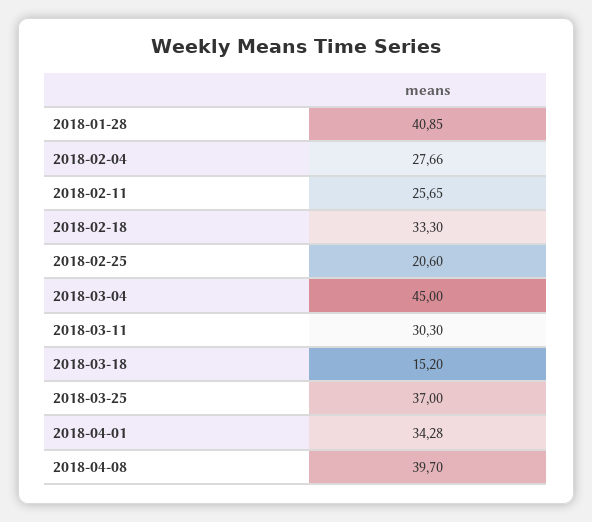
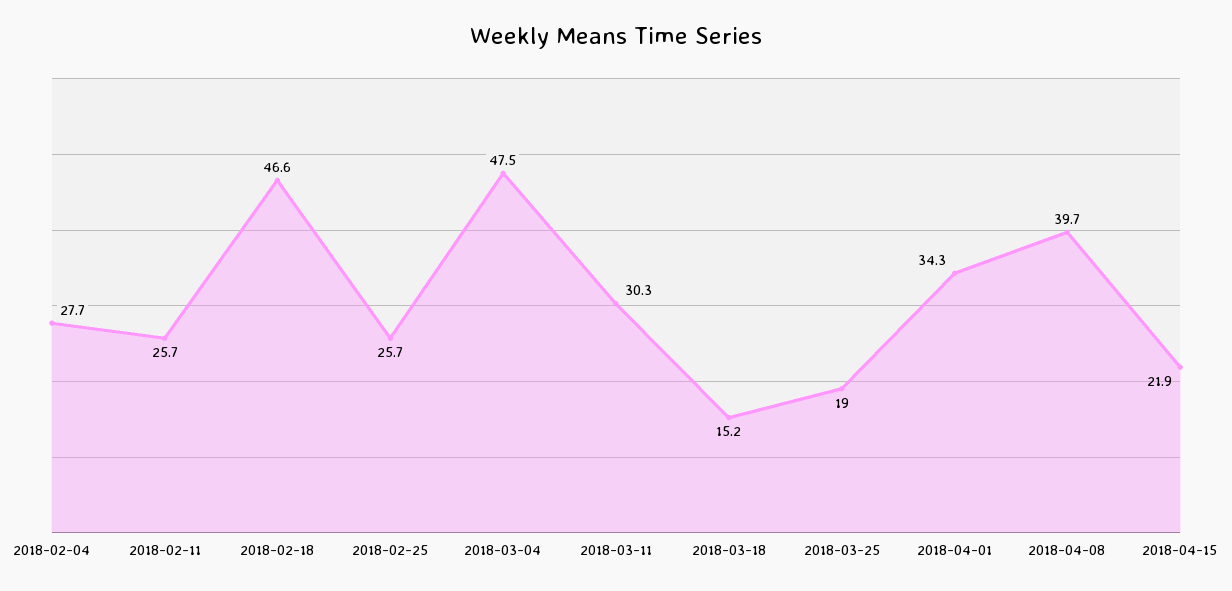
2018-01-28: 40.85 -> none
2018-02-18: 33.3 -> 46.6
2018-02-25: 20.6 -> 25.7
2018-03-04: 45 -> 47.5
2018-03-25: 37 -> 19
2018-04-15: none -> 21.9

